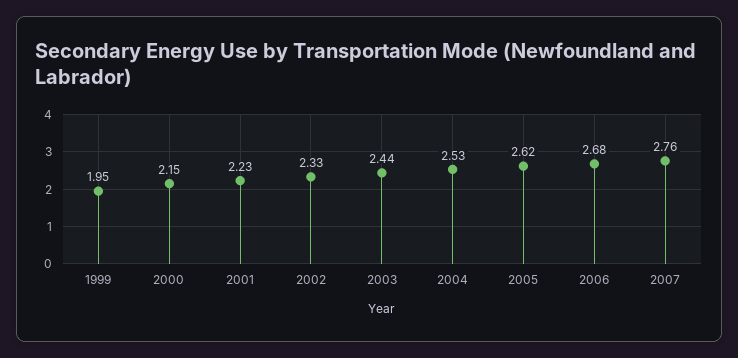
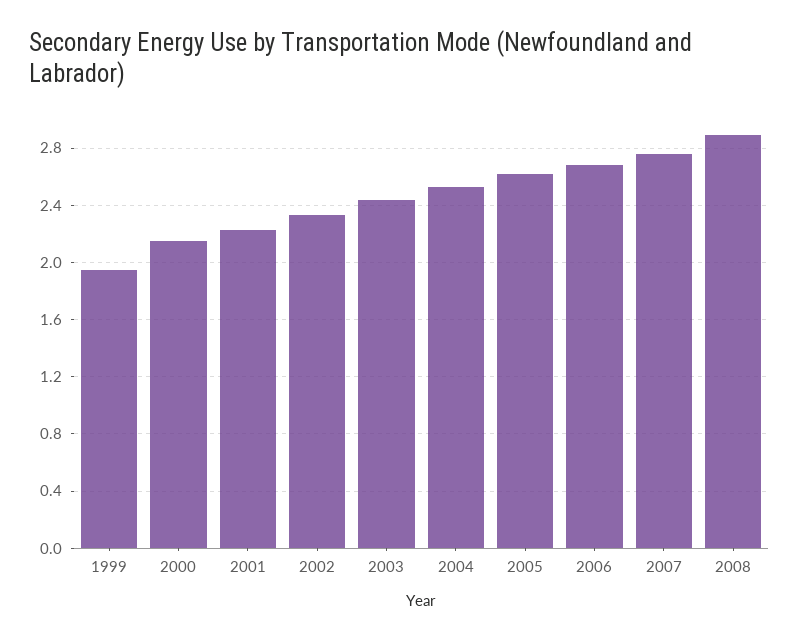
2008: none -> 2.9

